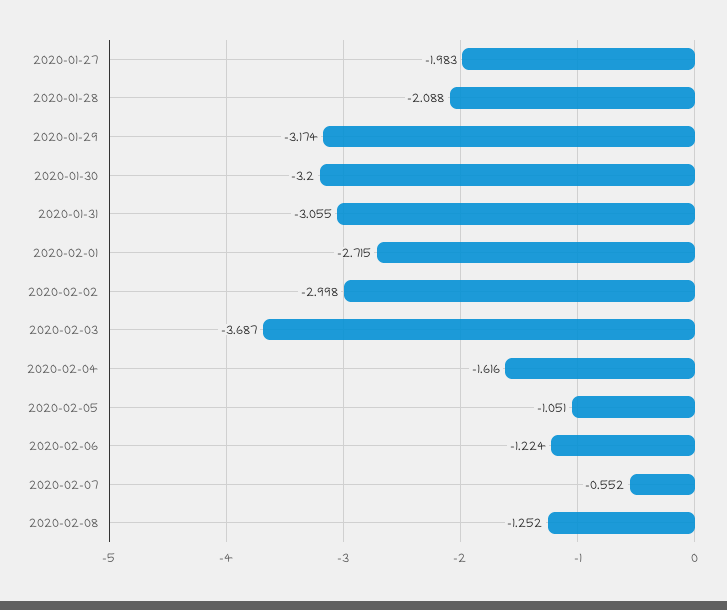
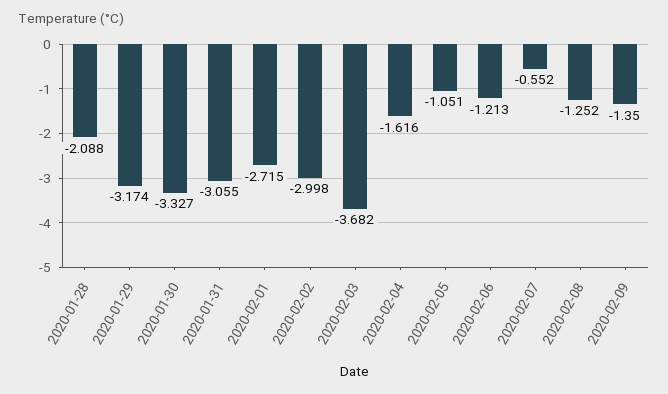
2020-01-27: -1.983 -> none
2020-01-30: -3.2 -> -3.327
2020-02-03: -3.687 -> -3.682
2020-02-06: -1.224 -> -1.213
2020-02-09: none -> -1.35

